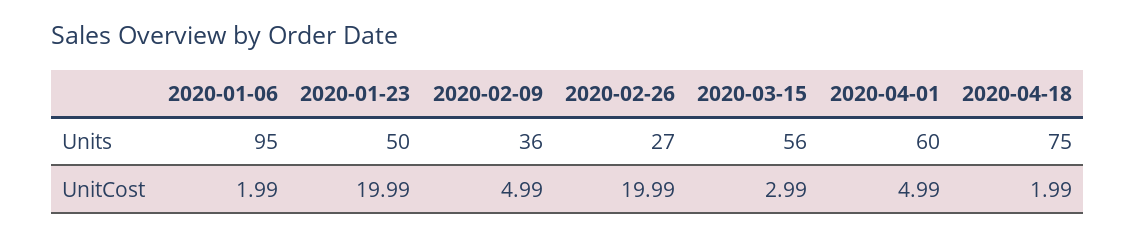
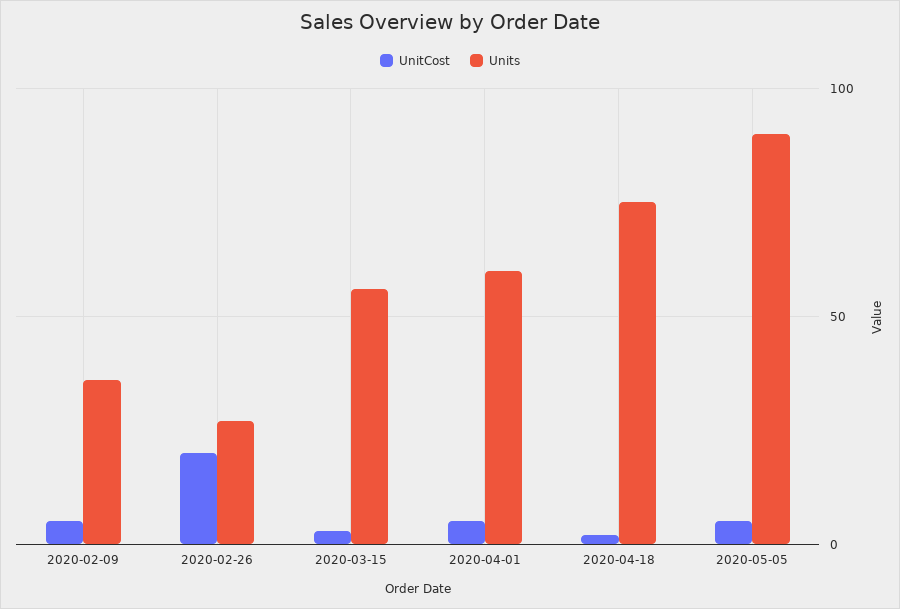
Units, 2020-01-06: 95 -> none
Units, 2020-01-23: 50 -> none
UnitCost, 2020-01-06: 1.99 -> none
UnitCost, 2020-01-23: 19.99 -> none
UnitCost, 2020-05-05: none -> 5
Units, 2020-05-05: none -> 90

